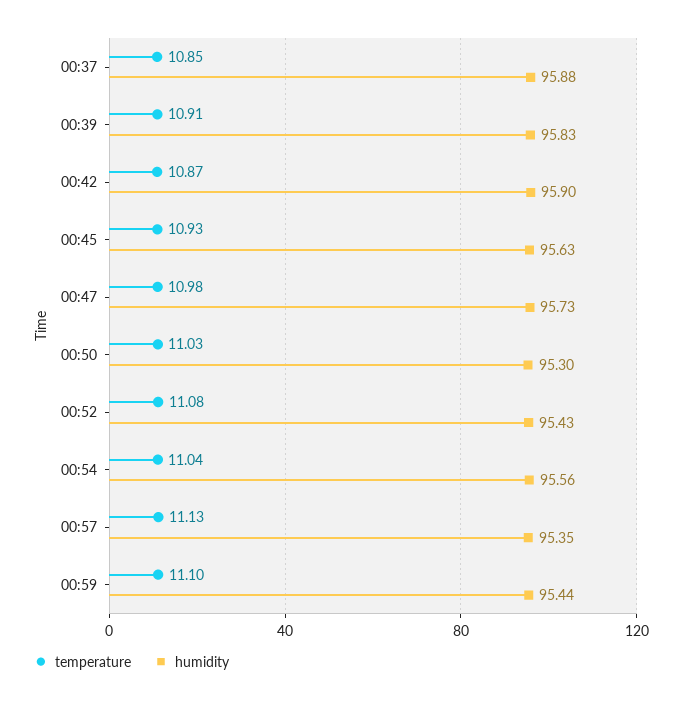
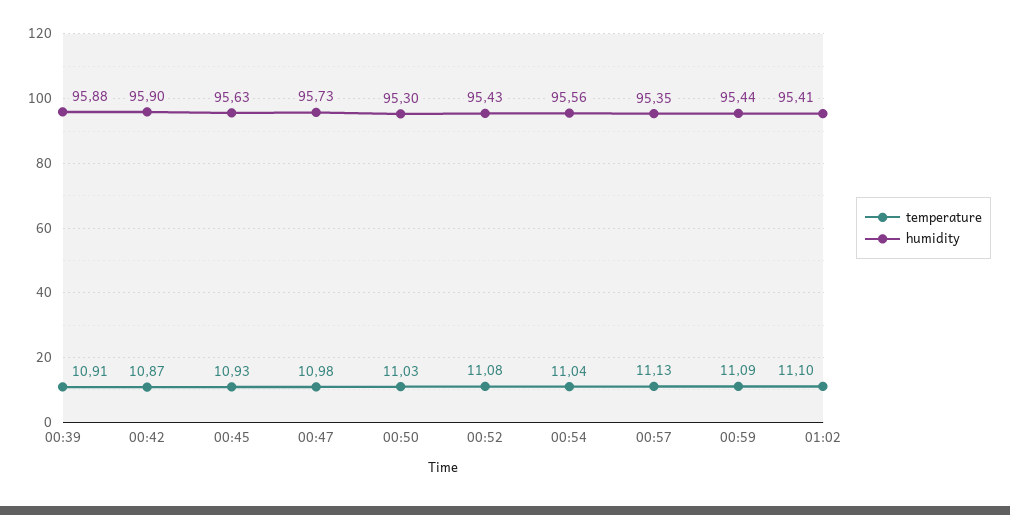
temperature, 00:37: 10.85 -> none
humidity, 00:37: 95.88 -> none
humidity, 00:39: 95.83 -> 95.88
temperature, 00:59: 11.1 -> 11.09
temperature, 01:02: none -> 11.1
humidity, 01:02: none -> 95.41

